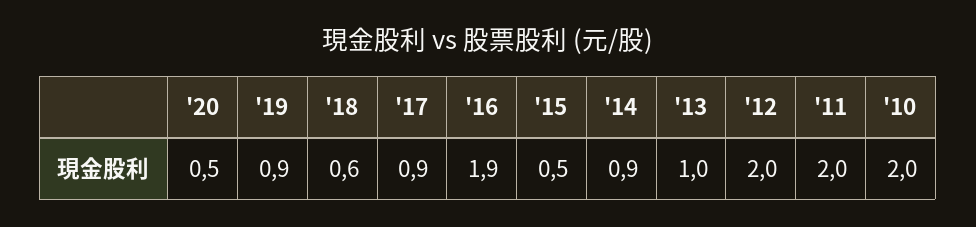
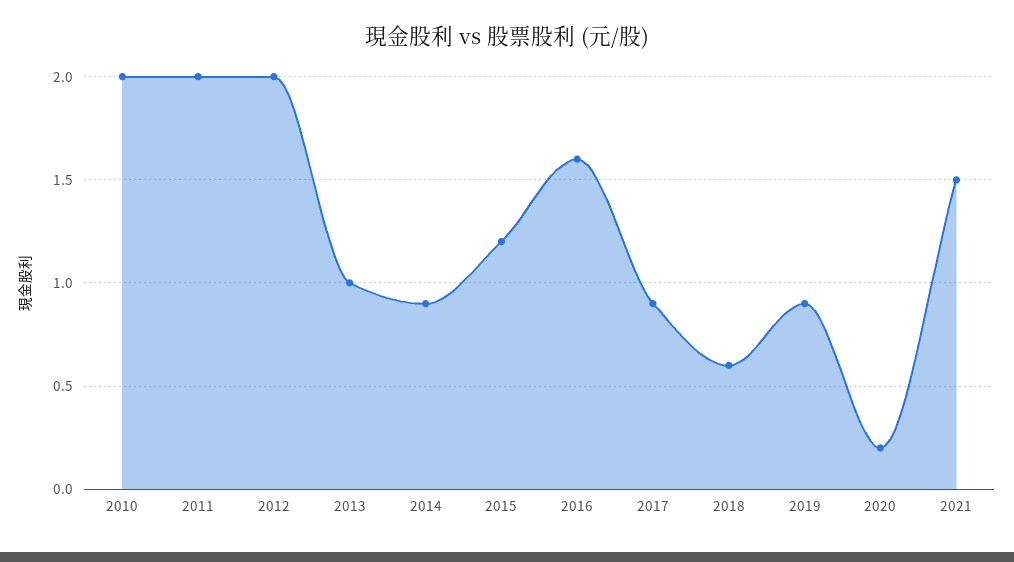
'20: 0.5 -> 0.2
'16: 1.9 -> 1.6
'15: 0.5 -> 1.2
2021: none -> 1.5

